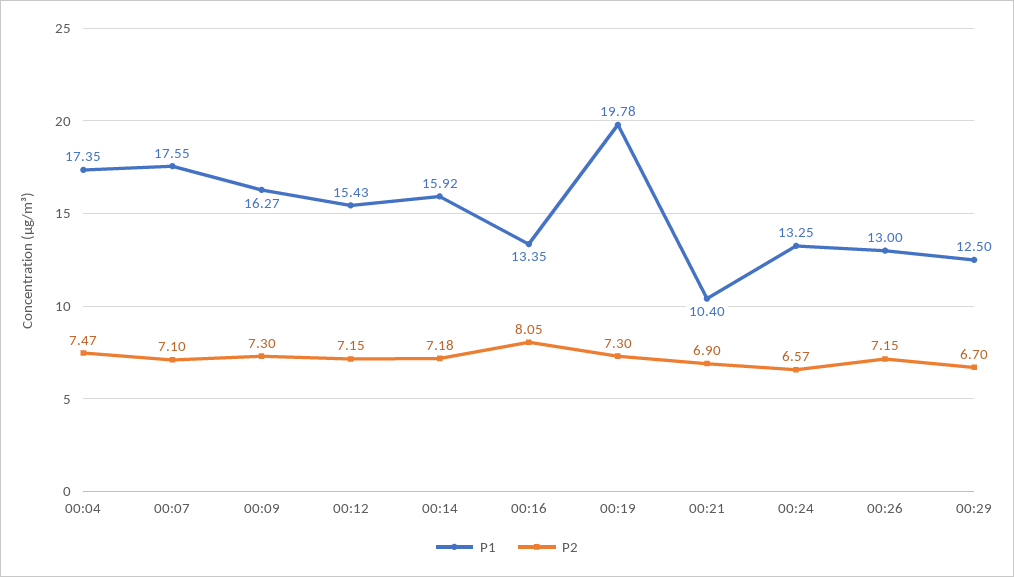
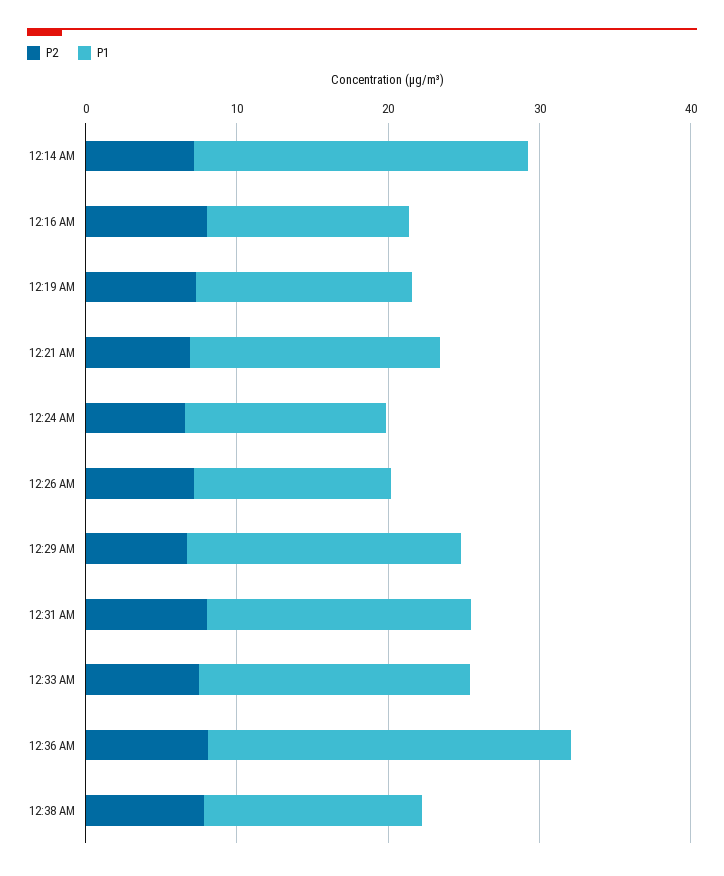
P1, 00:04: 17.35 -> none
P2, 00:04: 7.47 -> none
P1, 00:07: 17.55 -> none
P2, 00:07: 7.1 -> none
P1, 00:09: 16.27 -> none
P2, 00:09: 7.3 -> none
P1, 00:12: 15.43 -> none
P2, 00:12: 7.15 -> none
P1, 00:14: 15.92 -> 22
P1, 00:19: 19.78 -> 14
P1, 00:21: 10.4 -> 16
P1, 00:29: 12.5 -> 18
P2, 12:31 AM: none -> 8
P1, 12:31 AM: none -> 18
P2, 12:33 AM: none -> 8
P1, 12:33 AM: none -> 18
P2, 12:36 AM: none -> 8
P1, 12:36 AM: none -> 24
P2, 12:38 AM: none -> 8
P1, 12:38 AM: none -> 14

